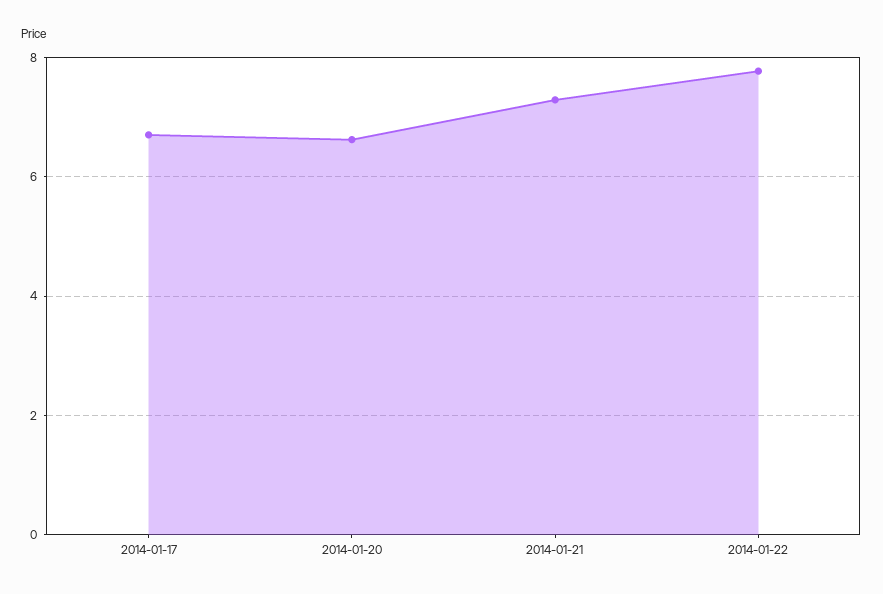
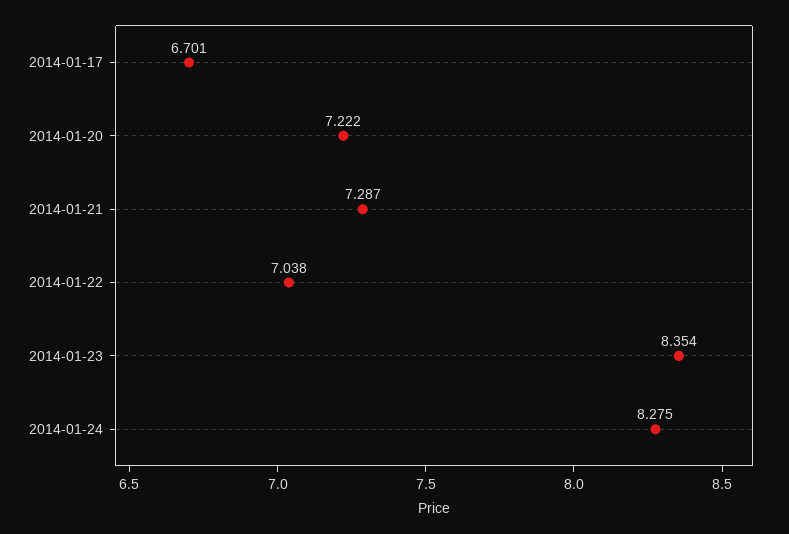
2014-01-20: 6.6 -> 7.222
2014-01-22: 7.8 -> 7.038
2014-01-23: none -> 8.354
2014-01-24: none -> 8.275

